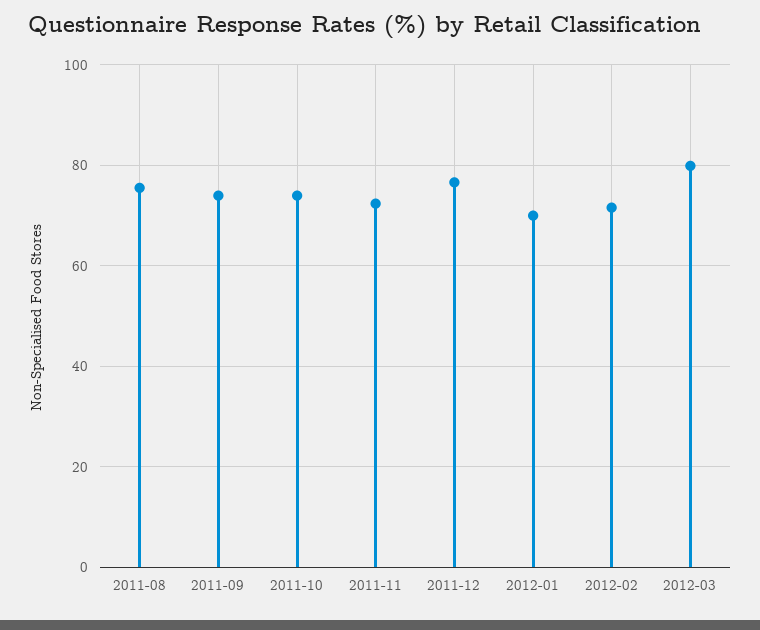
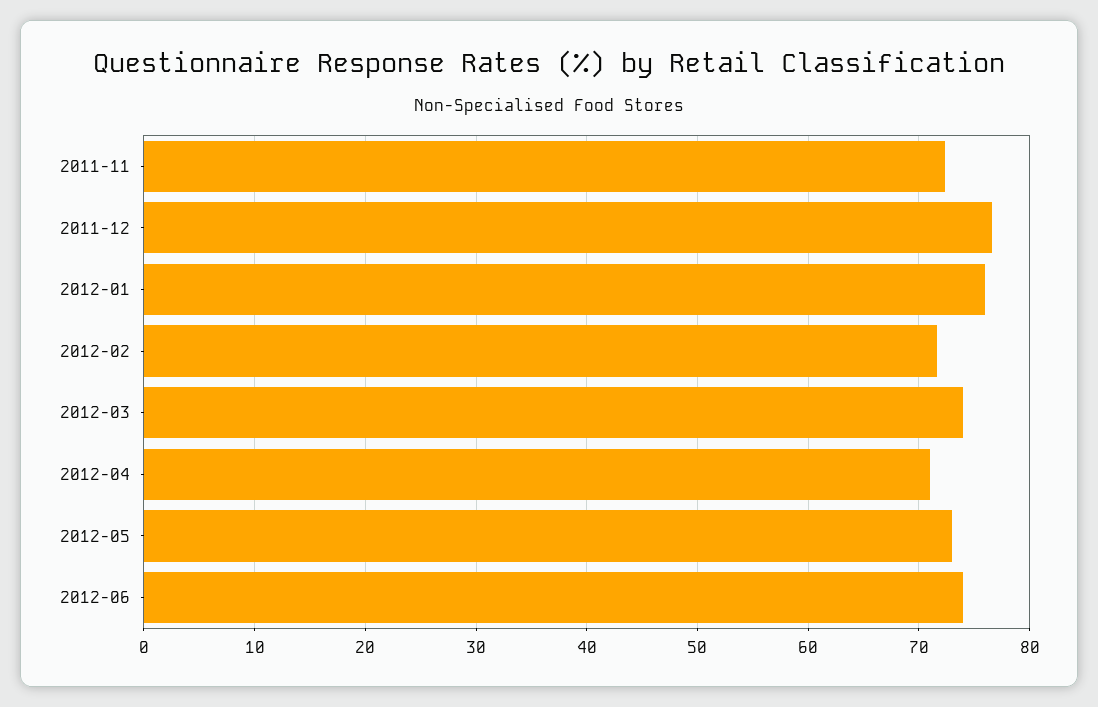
2011-08: 76 -> none
2011-09: 74 -> none
2011-10: 74 -> none
2012-01: 70 -> 76
2012-03: 80 -> 74
2012-04: none -> 71
2012-05: none -> 73
2012-06: none -> 74

